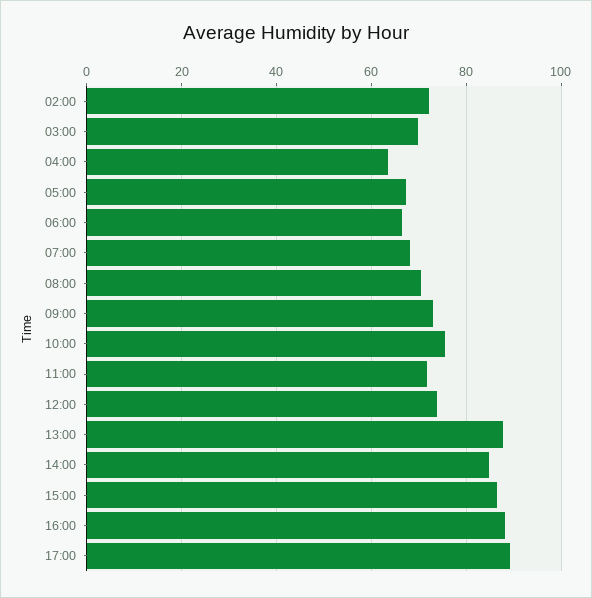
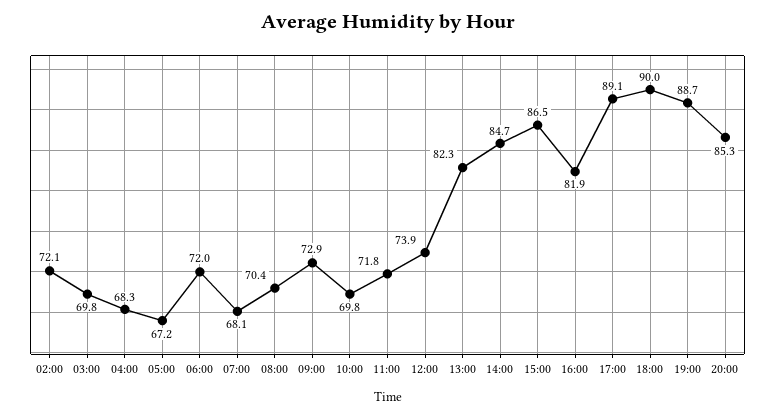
04:00: 64 -> 68.3
06:00: 66 -> 72
10:00: 76 -> 69.8
13:00: 88 -> 82.3
16:00: 88 -> 81.9
18:00: none -> 90
19:00: none -> 88.7
20:00: none -> 85.3

